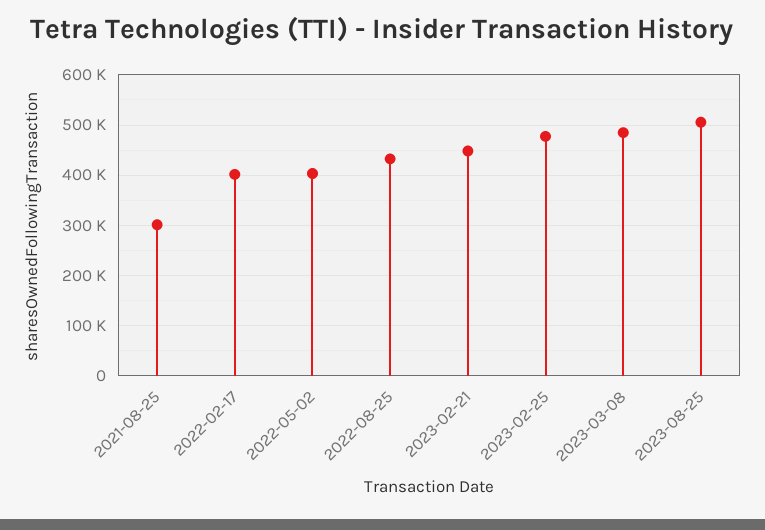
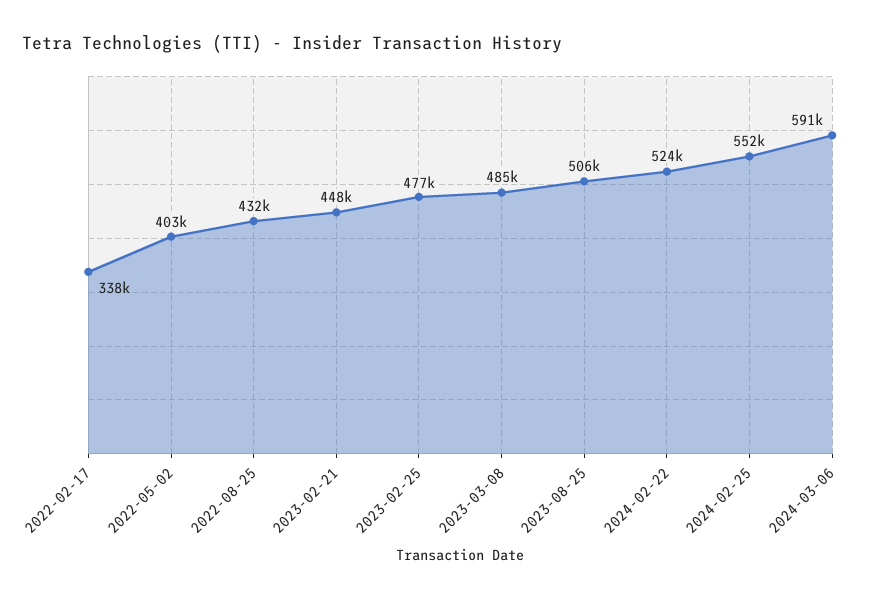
2021-08-25: 300000 -> none
2022-02-17: 400000 -> 338000
2024-02-22: none -> 524000
2024-02-25: none -> 552000
2024-03-06: none -> 591000

